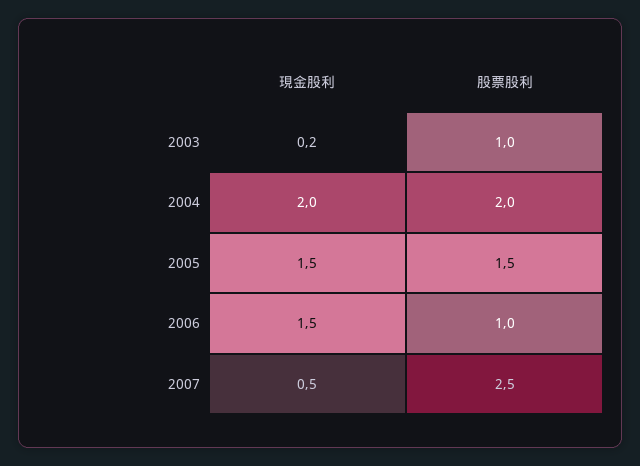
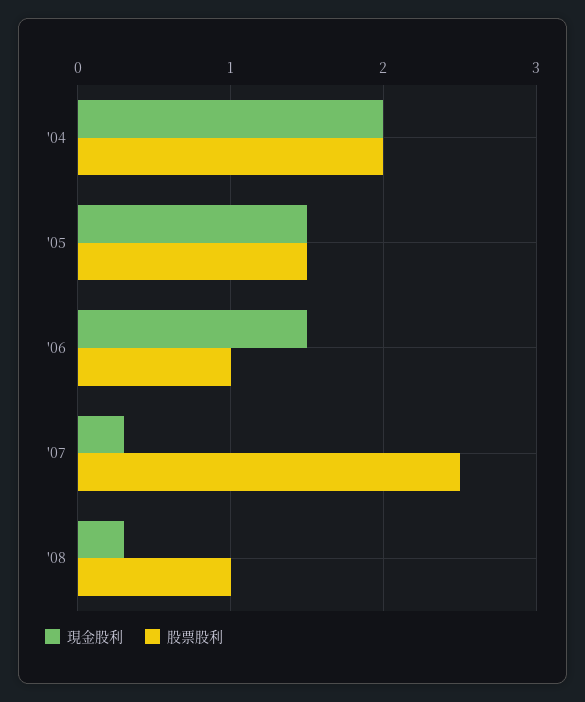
現金股利, 2003: 0.2 -> none
股票股利, 2003: 1 -> none
現金股利, 2007: 0.5 -> 0.3
現金股利, '08: none -> 0.3
股票股利, '08: none -> 1

